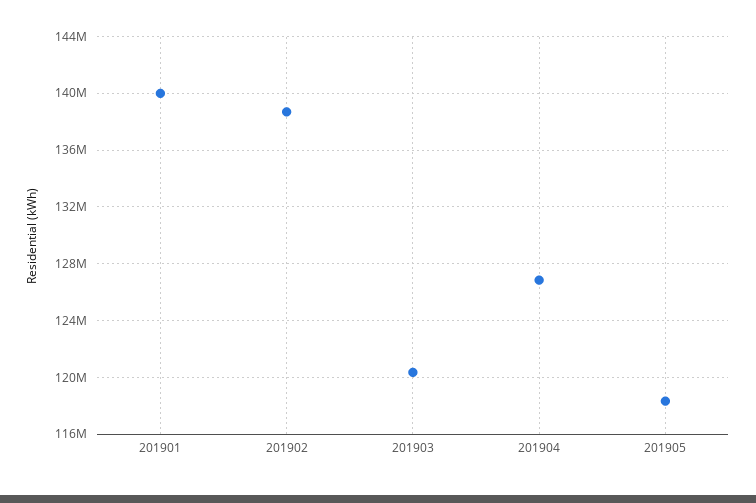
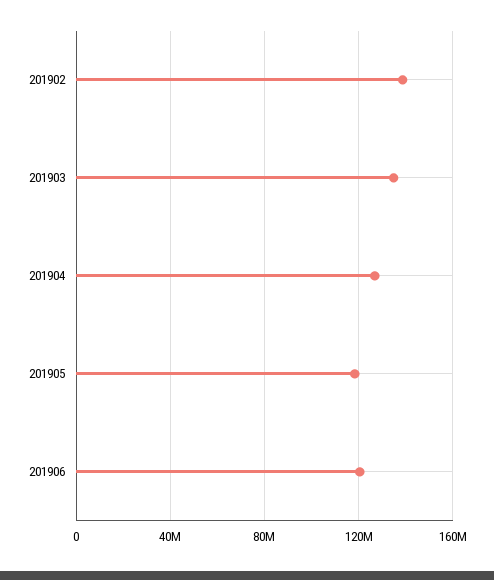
201901: 140000000 -> none
201903: 120500000 -> 135000000
201906: none -> 120000000

